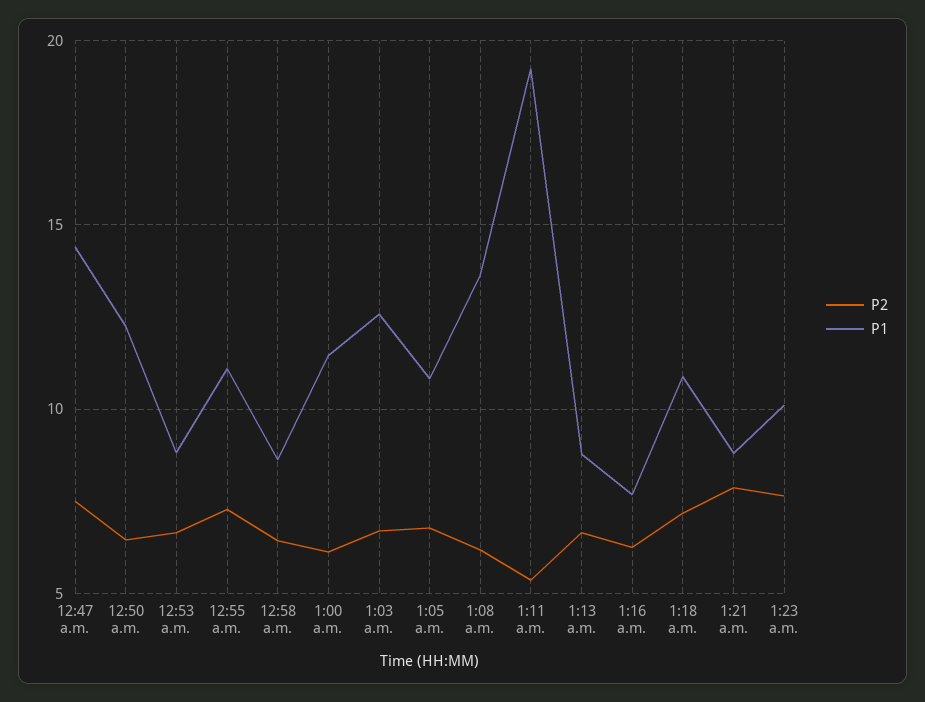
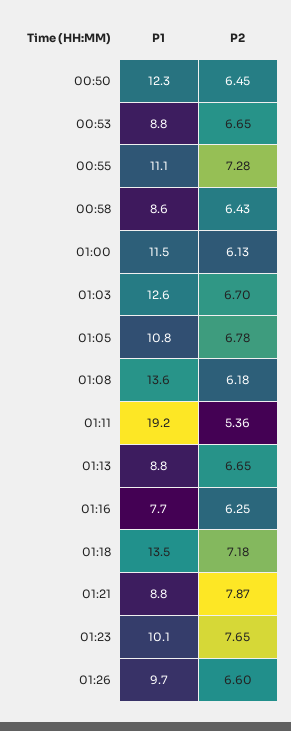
P2, 12:47 a.m.: 7.5 -> none
P1, 12:47 a.m.: 14.5 -> none
P1, 1:18 a.m.: 11 -> 13.5
P1, 01:26: none -> 9.7
P2, 01:26: none -> 6.6

